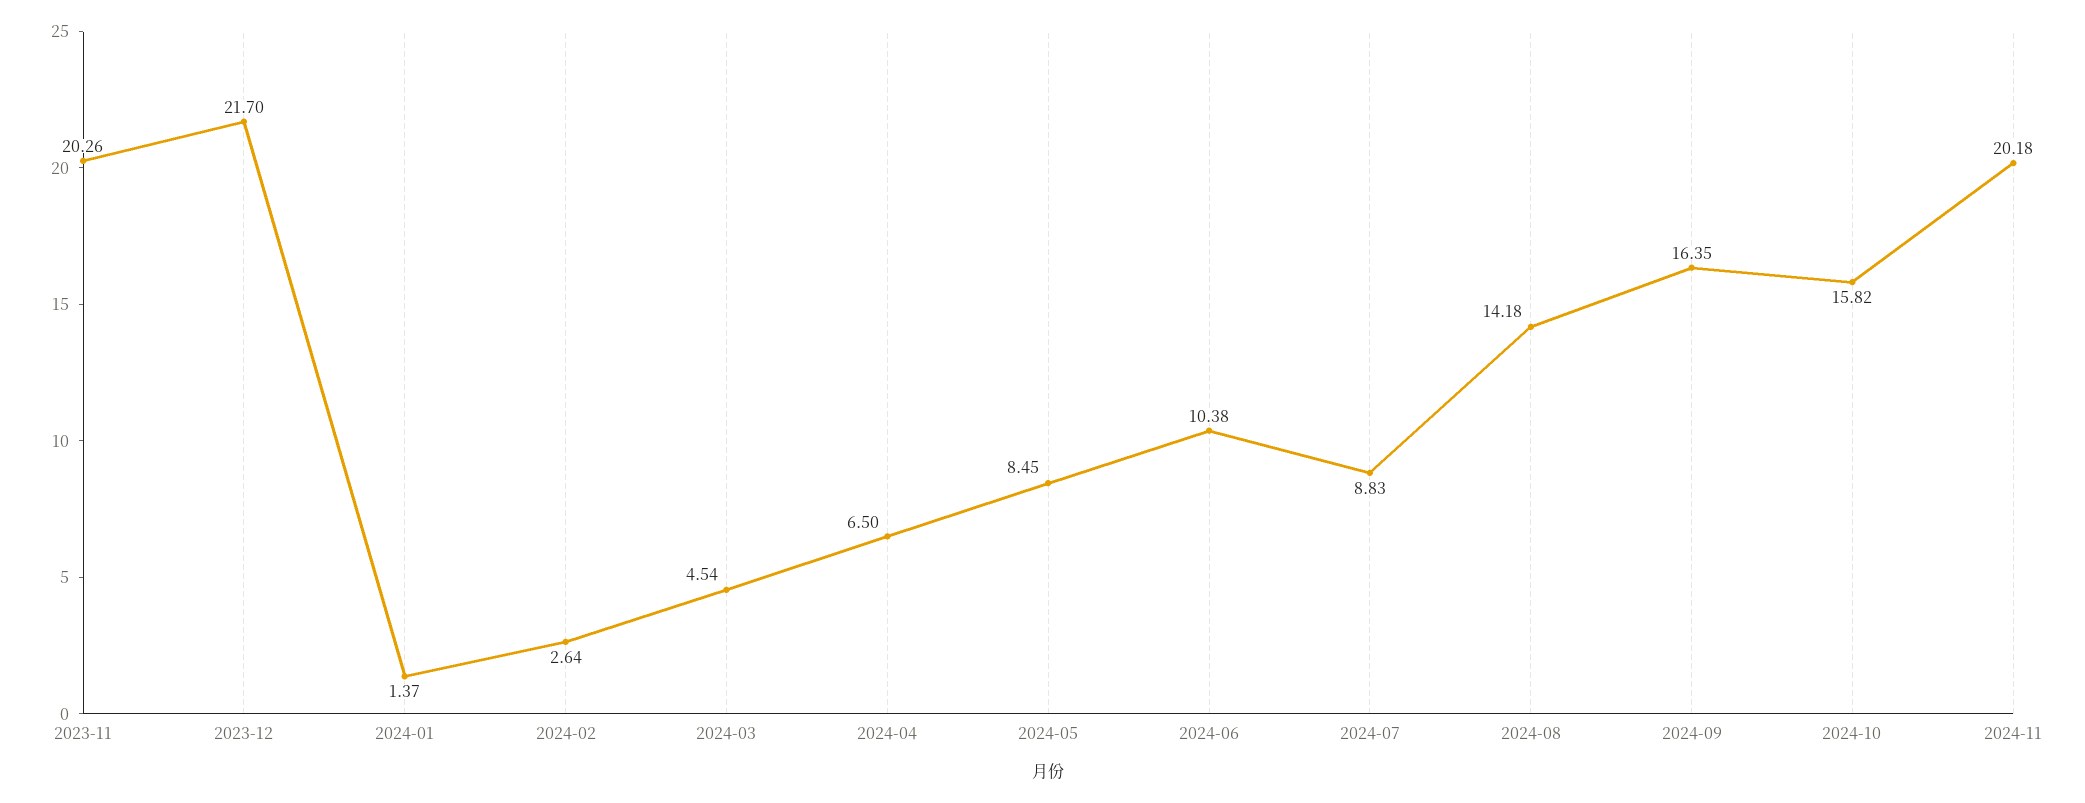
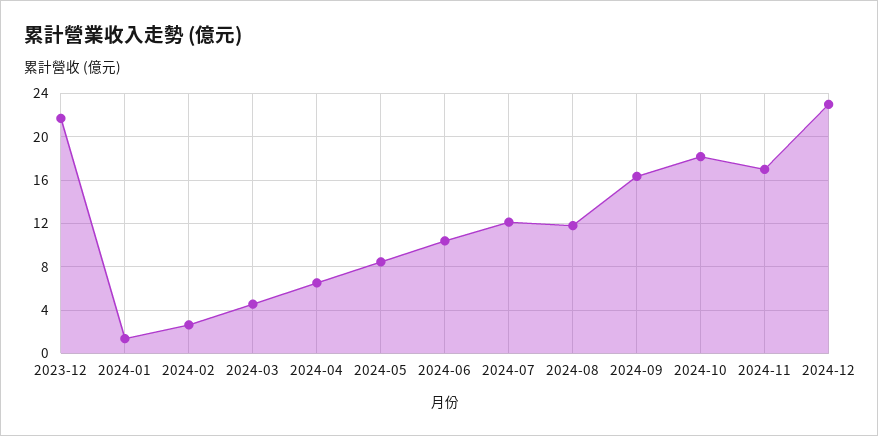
2023-11: 20.26 -> none
2024-07: 8.83 -> 12
2024-08: 14.18 -> 12
2024-10: 15.82 -> 18
2024-11: 20.18 -> 17
2024-12: none -> 23

